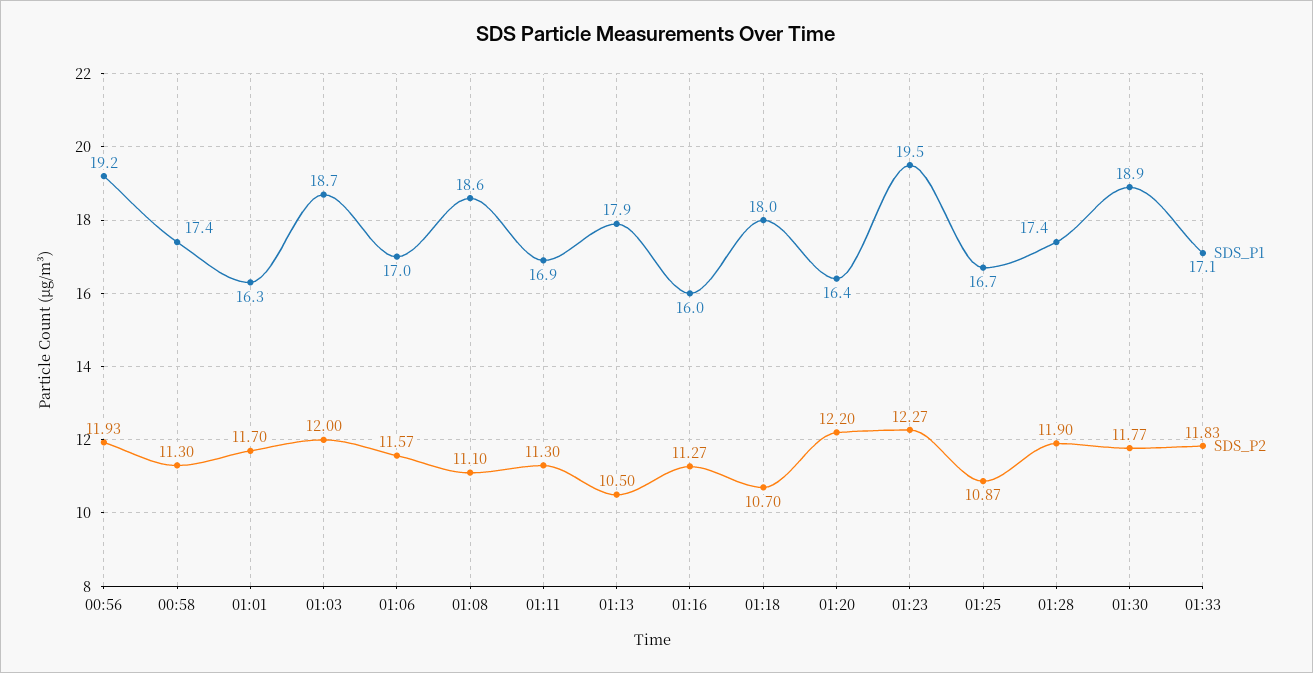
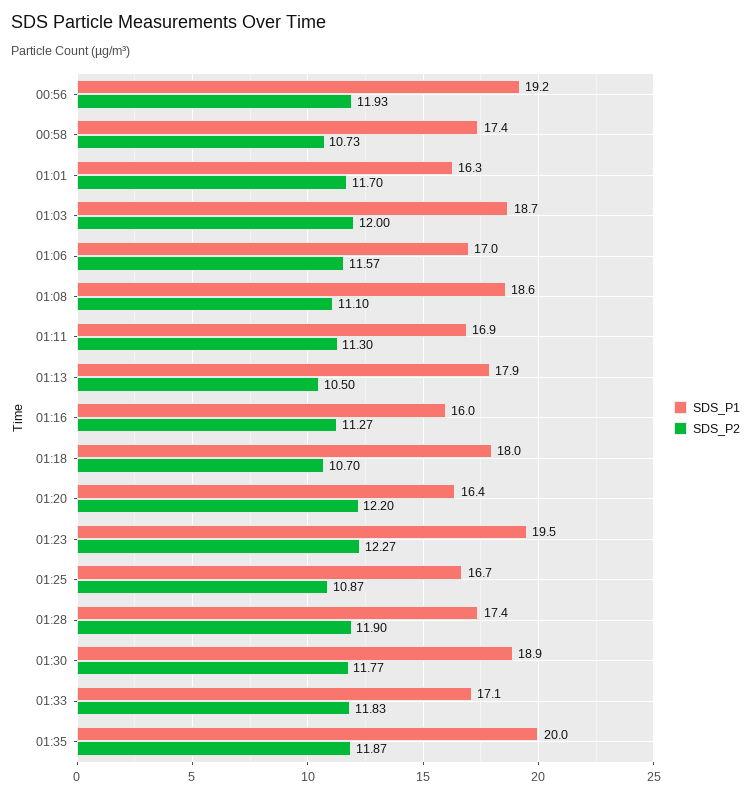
SDS_P2, 00:58: 11.3 -> 10.73
SDS_P1, 01:35: none -> 20
SDS_P2, 01:35: none -> 11.87

